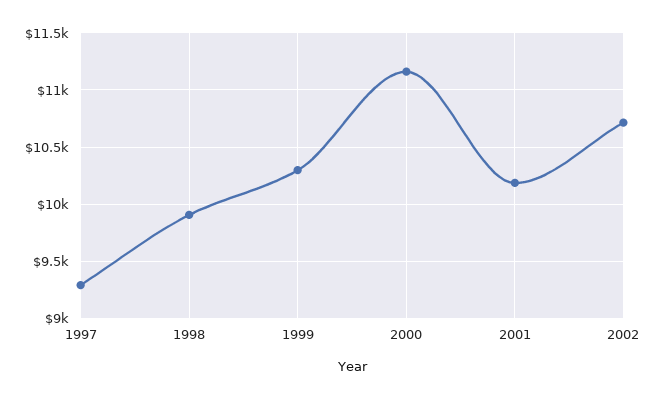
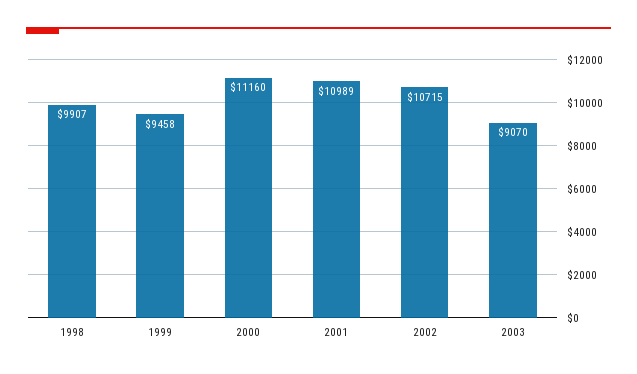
1997: 9300 -> none
1999: 10300 -> 9458
2001: 10200 -> 10989
2003: none -> 9070

